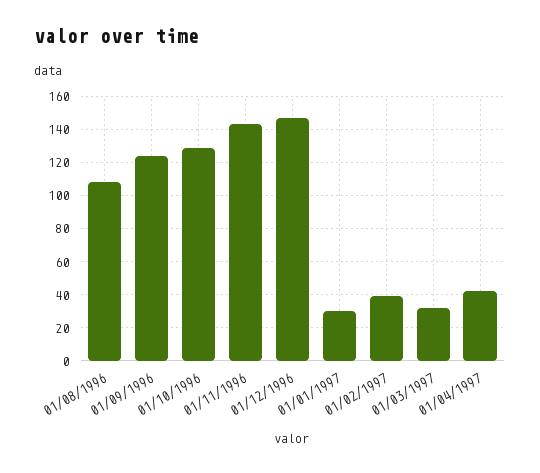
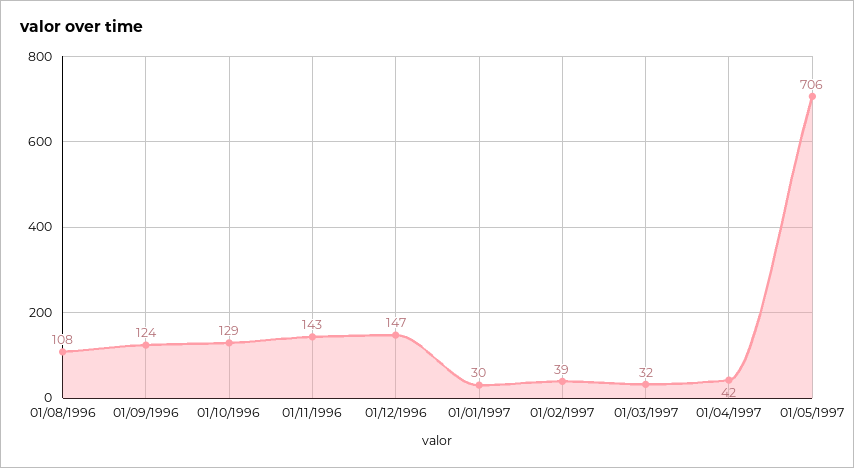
01/05/1997: none -> 706

